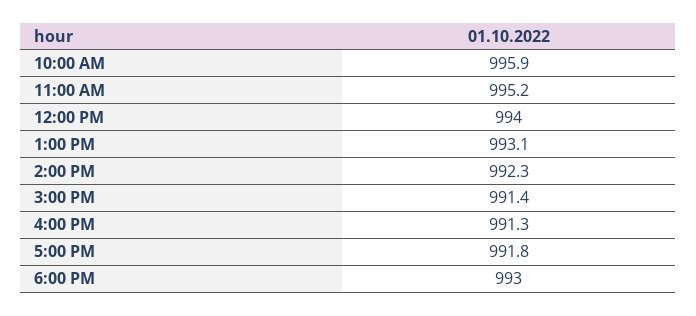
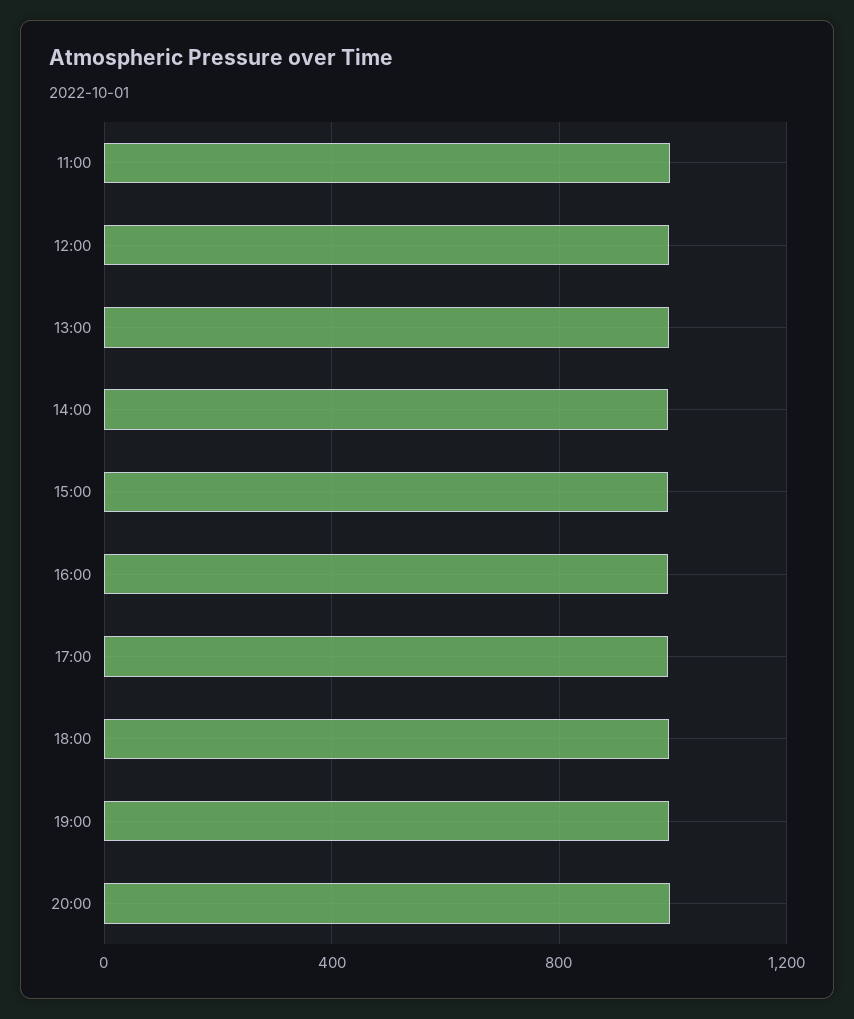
10:00 AM: 995.9 -> none
19:00: none -> 1000
20:00: none -> 1000

